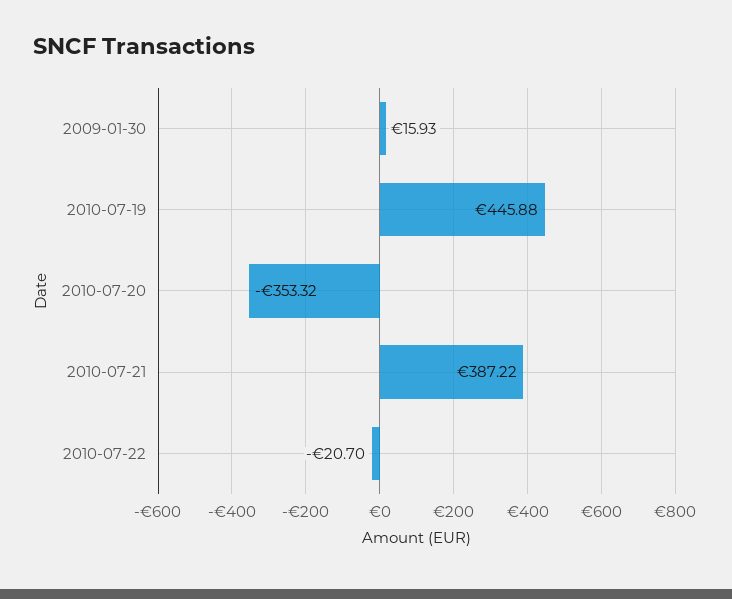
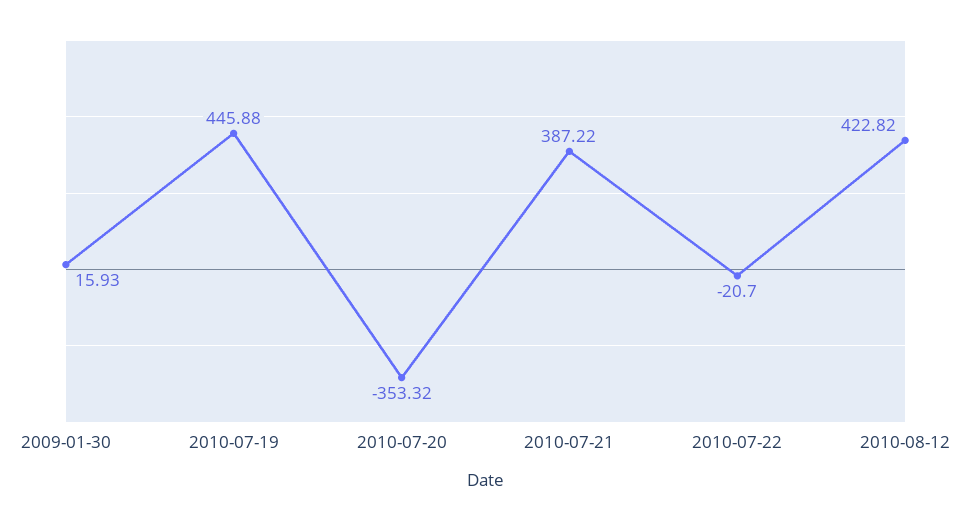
2010-08-12: none -> 422.82

